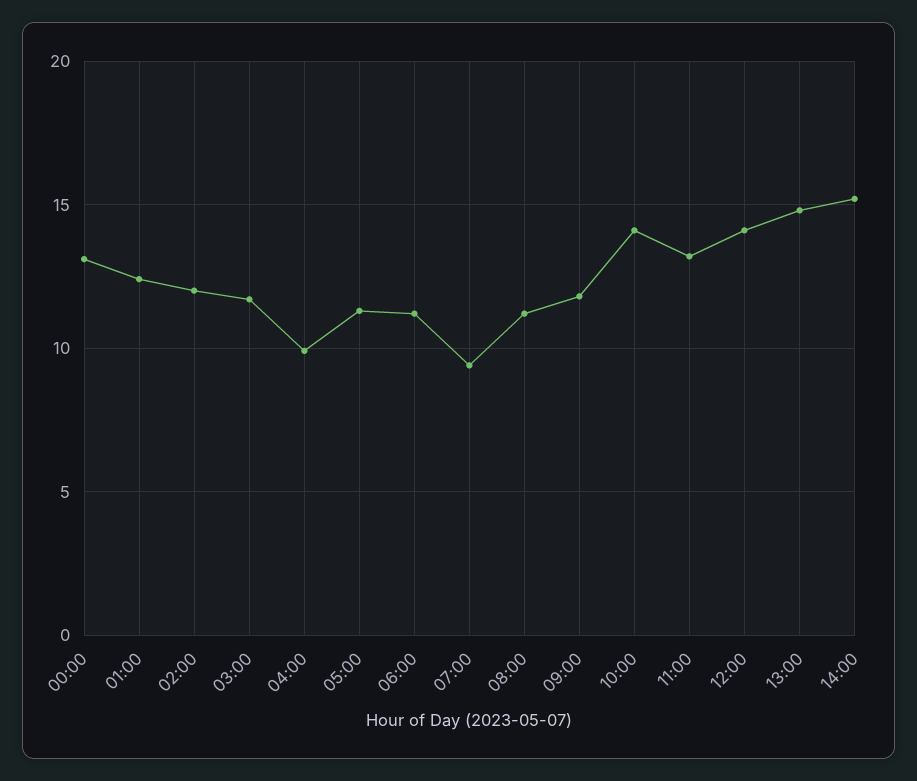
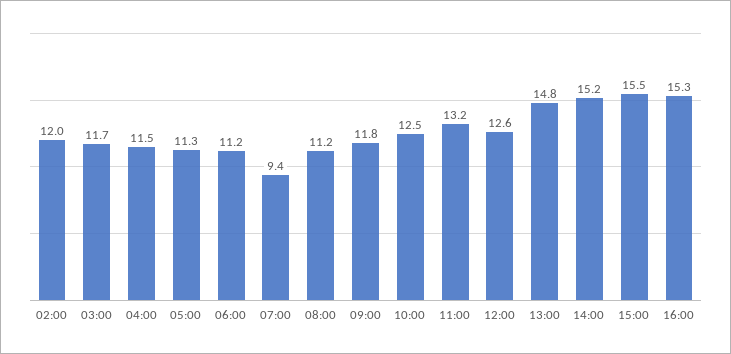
00:00: 13 -> none
01:00: 12.5 -> none
04:00: 10 -> 11.5
10:00: 14 -> 12.5
12:00: 14 -> 12.6
15:00: none -> 15.5
16:00: none -> 15.3

